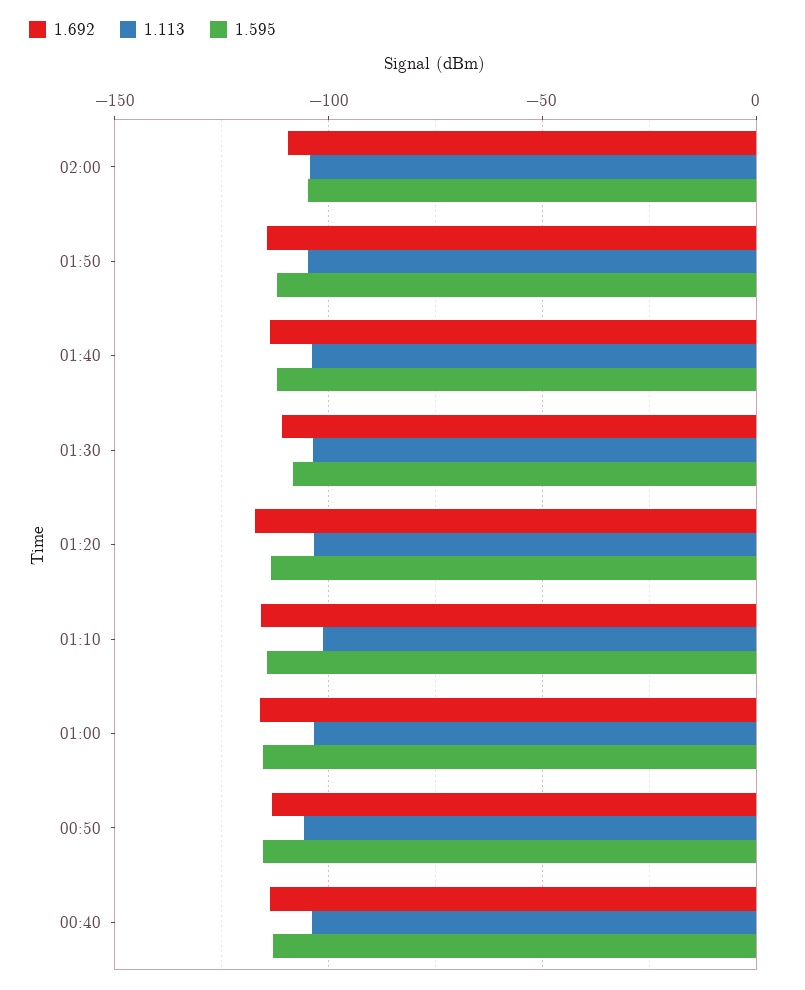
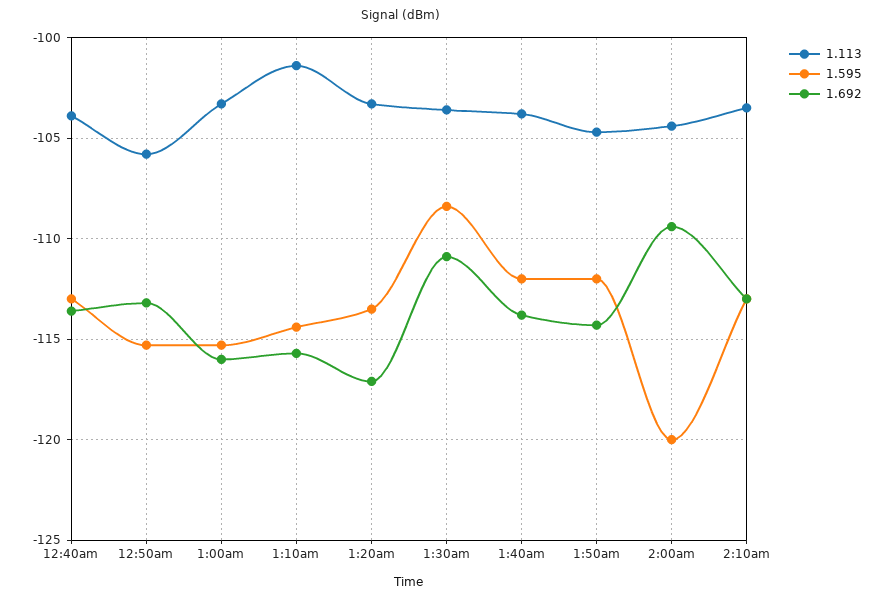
1.595, 02:00: -105 -> -120
1.113, 2:10am: none -> -103.5
1.595, 2:10am: none -> -113
1.692, 2:10am: none -> -113

